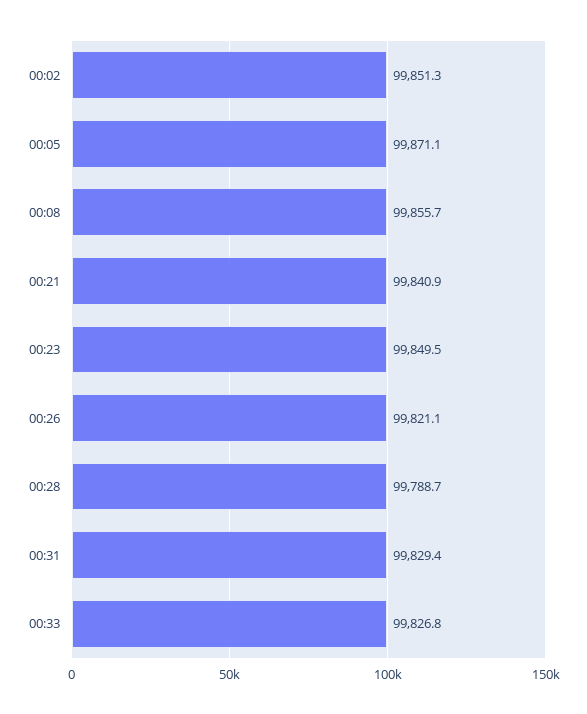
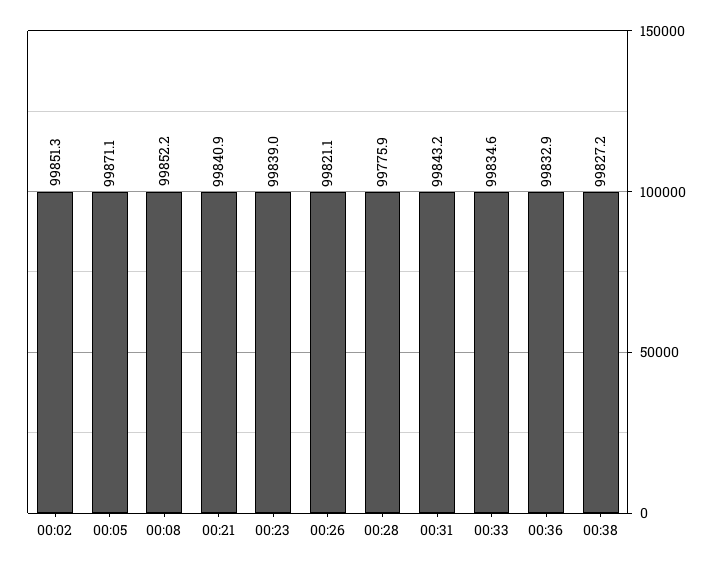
00:08: 99855.7 -> 99852.2
00:23: 99849.5 -> 99839
00:28: 99788.7 -> 99775.9
00:31: 99829.4 -> 99843.2
00:33: 99826.8 -> 99834.6
00:36: none -> 99832.9
00:38: none -> 99827.2

